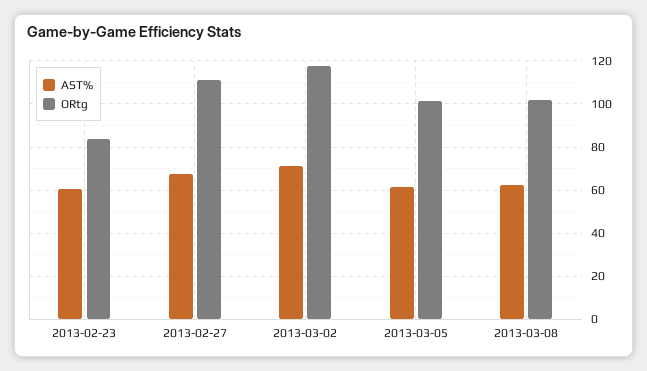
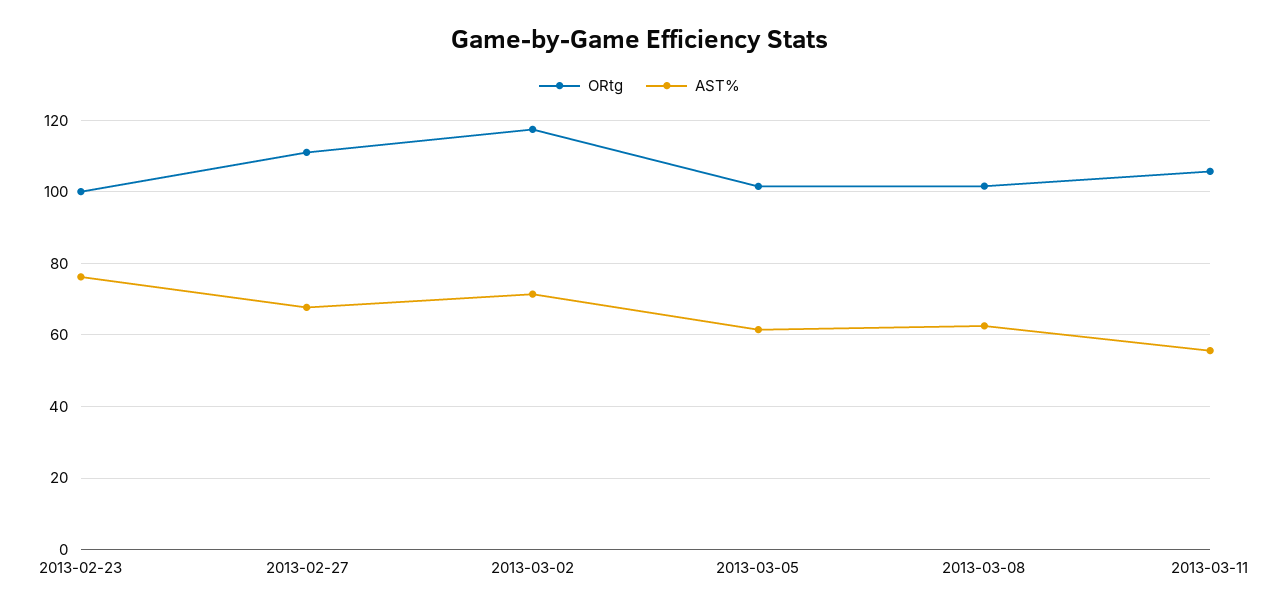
AST%, 2013-02-23: 60 -> 76
ORtg, 2013-02-23: 85 -> 100
ORtg, 2013-03-11: none -> 106
AST%, 2013-03-11: none -> 56

